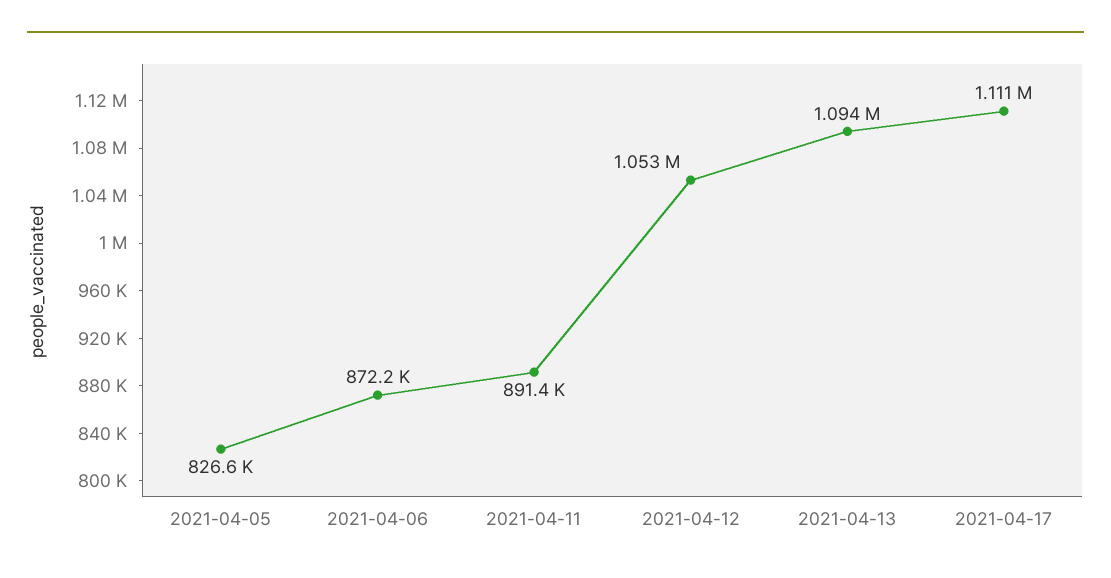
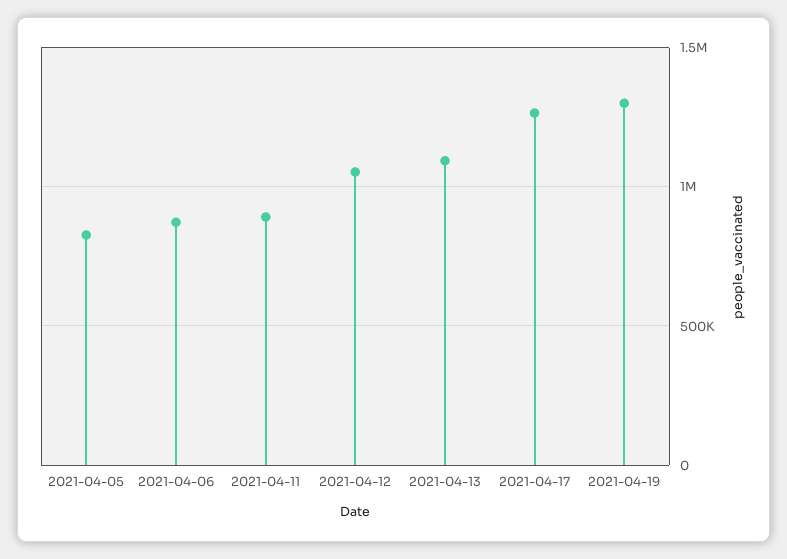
2021-04-17: 1111000 -> 1250000
2021-04-19: none -> 1300000

